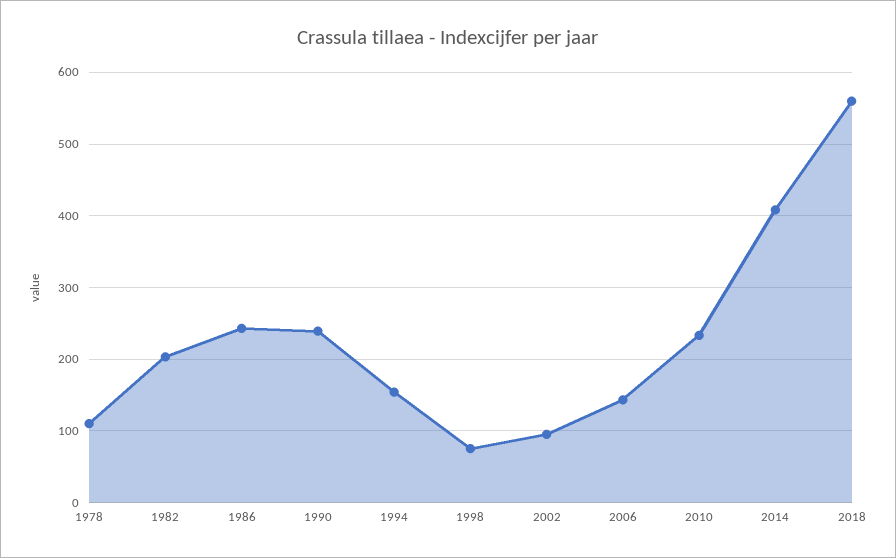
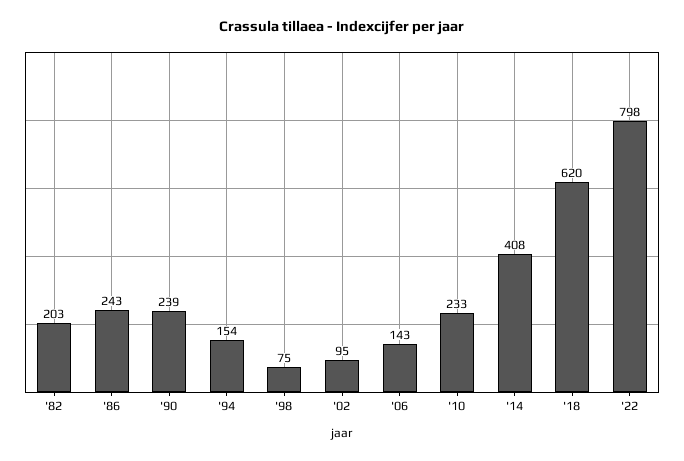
1978: 110 -> none
2018: 560 -> 620
'22: none -> 798

